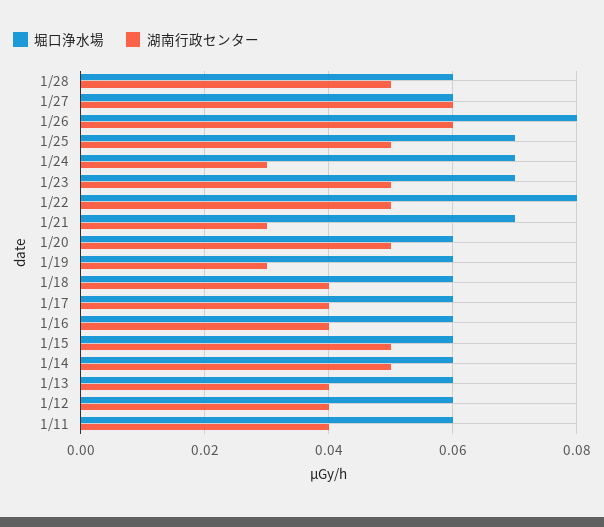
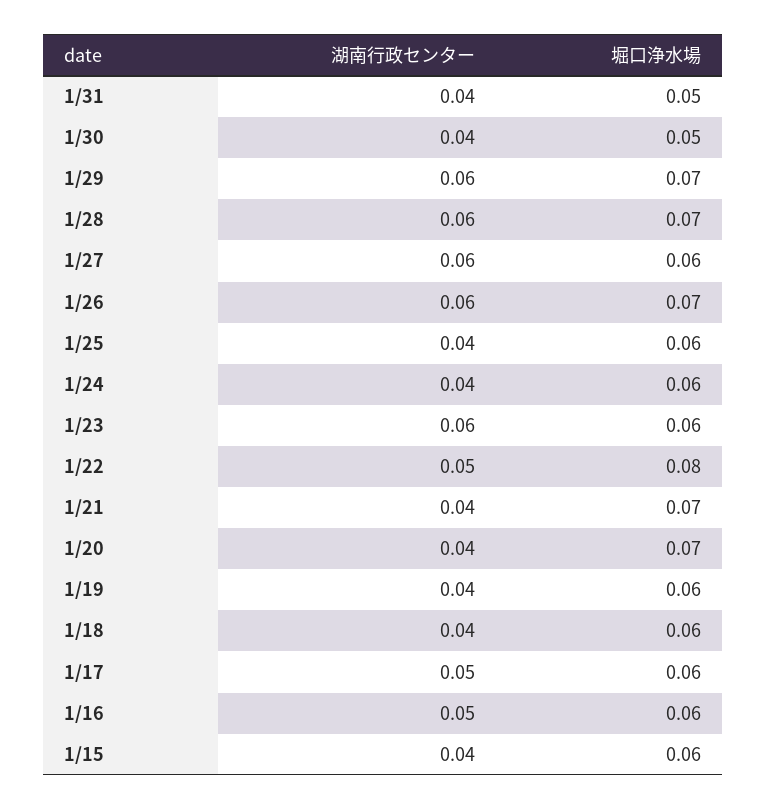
堀口浄水場, 1/28: 0.06 -> 0.07
湖南行政センター, 1/28: 0.05 -> 0.06
堀口浄水場, 1/26: 0.08 -> 0.07
堀口浄水場, 1/25: 0.07 -> 0.06
湖南行政センター, 1/25: 0.05 -> 0.04
堀口浄水場, 1/24: 0.07 -> 0.06
湖南行政センター, 1/24: 0.03 -> 0.04
堀口浄水場, 1/23: 0.07 -> 0.06
湖南行政センター, 1/23: 0.05 -> 0.06
湖南行政センター, 1/21: 0.03 -> 0.04
堀口浄水場, 1/20: 0.06 -> 0.07
湖南行政センター, 1/20: 0.05 -> 0.04
湖南行政センター, 1/19: 0.03 -> 0.04
湖南行政センター, 1/17: 0.04 -> 0.05
湖南行政センター, 1/16: 0.04 -> 0.05
湖南行政センター, 1/15: 0.05 -> 0.04
堀口浄水場, 1/14: 0.06 -> none
湖南行政センター, 1/14: 0.05 -> none
堀口浄水場, 1/13: 0.06 -> none
湖南行政センター, 1/13: 0.04 -> none
堀口浄水場, 1/12: 0.06 -> none
湖南行政センター, 1/12: 0.04 -> none
堀口浄水場, 1/11: 0.06 -> none
湖南行政センター, 1/11: 0.04 -> none
湖南行政センター, 1/31: none -> 0.04
堀口浄水場, 1/31: none -> 0.05
湖南行政センター, 1/30: none -> 0.04
堀口浄水場, 1/30: none -> 0.05
湖南行政センター, 1/29: none -> 0.06
堀口浄水場, 1/29: none -> 0.07

